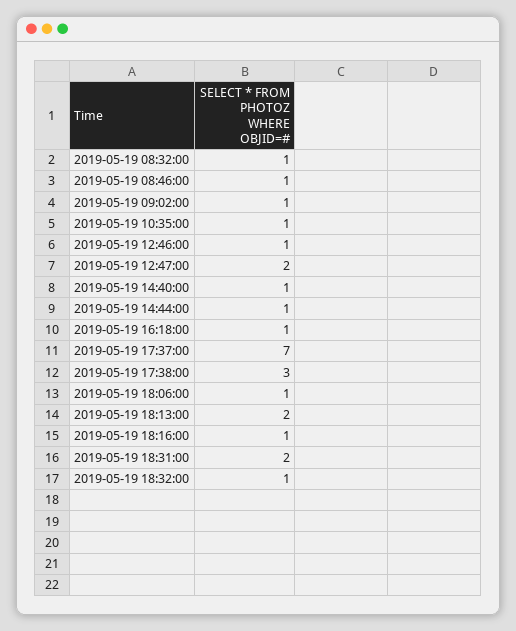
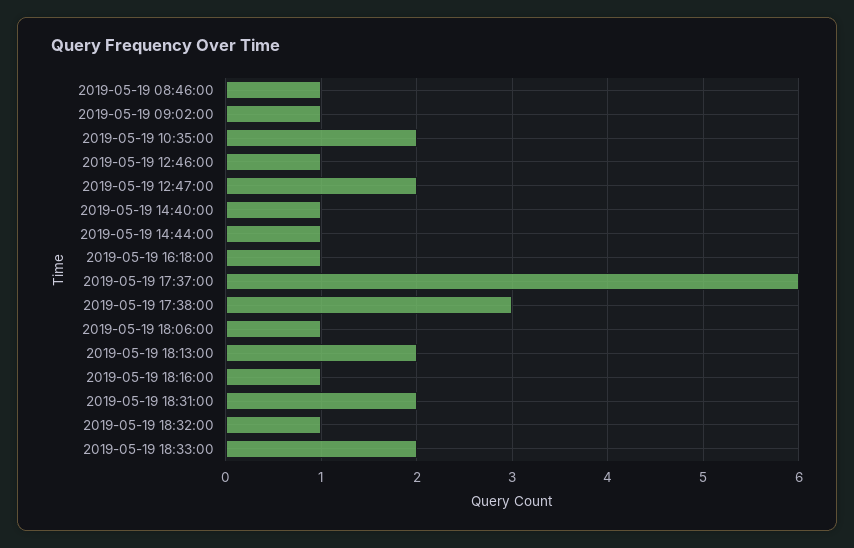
2019-05-19 08:32:00: 1 -> none
2019-05-19 10:35:00: 1 -> 2
2019-05-19 17:37:00: 7 -> 6
2019-05-19 18:33:00: none -> 2

